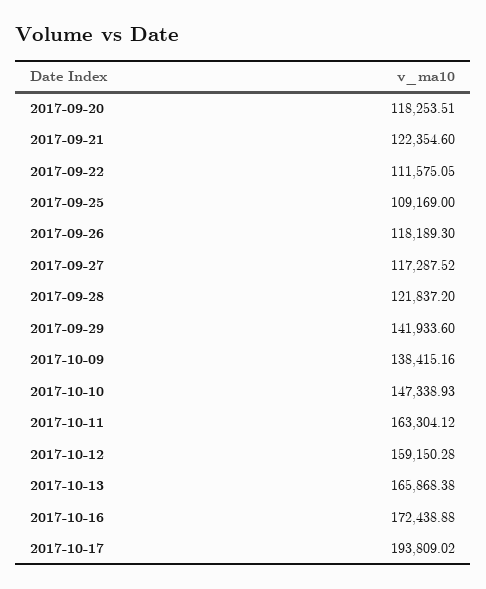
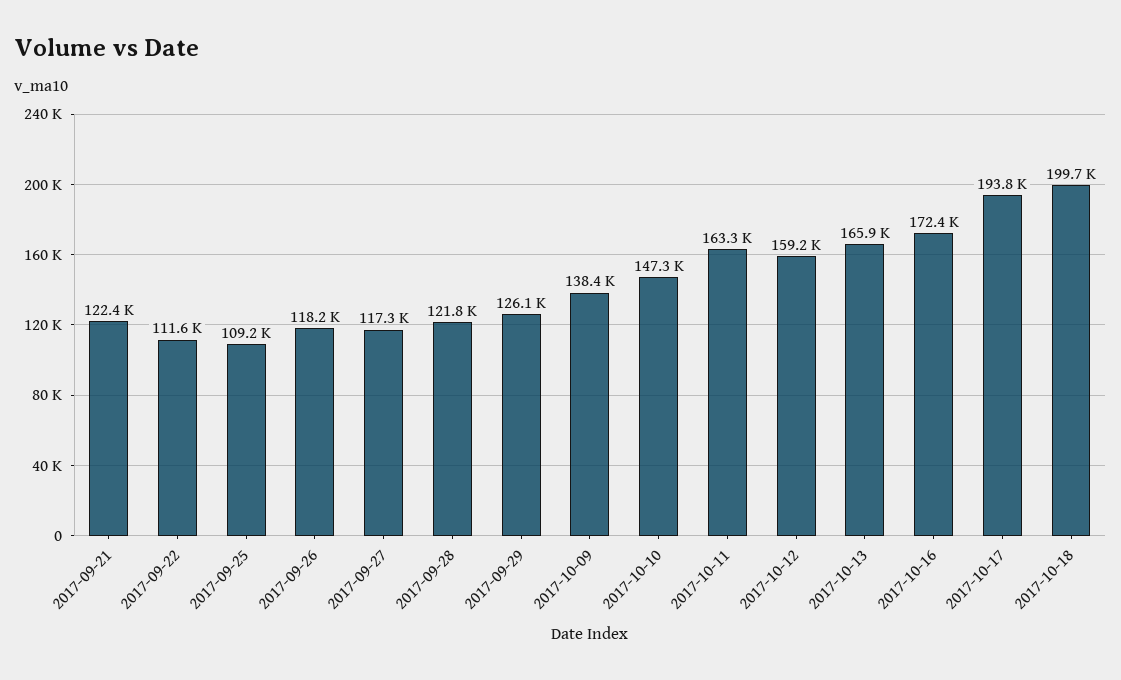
2017-09-20: 118253.51 -> none
2017-09-29: 141933.6 -> 126100
2017-10-18: none -> 199700

